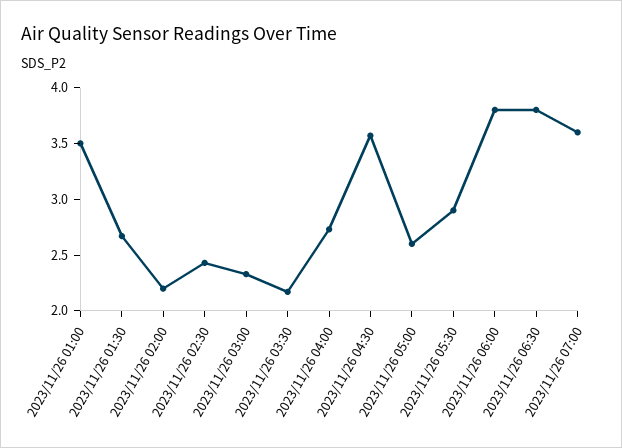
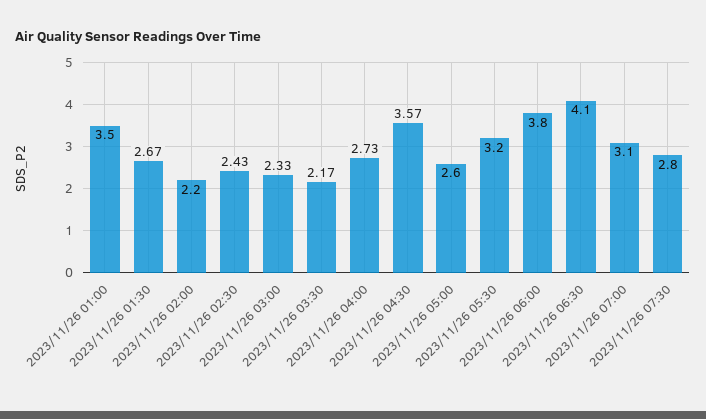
2023/11/26 05:30: 2.9 -> 3.2
2023/11/26 06:30: 3.8 -> 4.1
2023/11/26 07:00: 3.6 -> 3.1
2023/11/26 07:30: none -> 2.8

